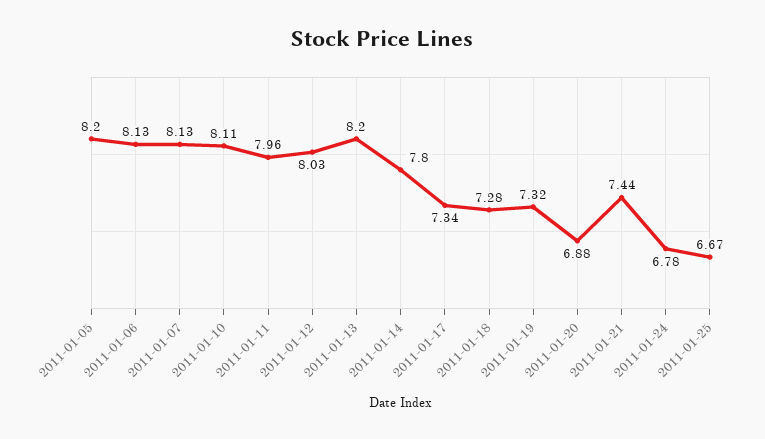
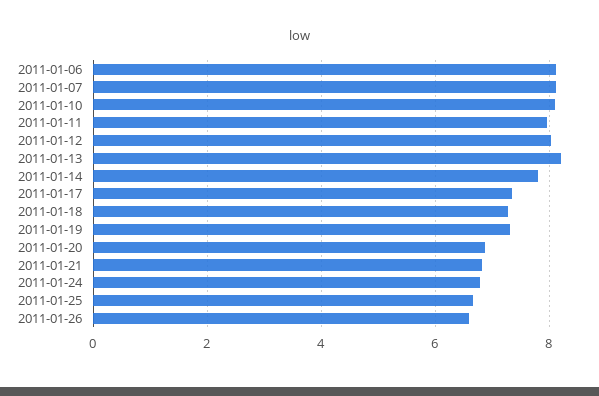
2011-01-05: 8.2 -> none
2011-01-21: 7.44 -> 6.8
2011-01-26: none -> 6.6

